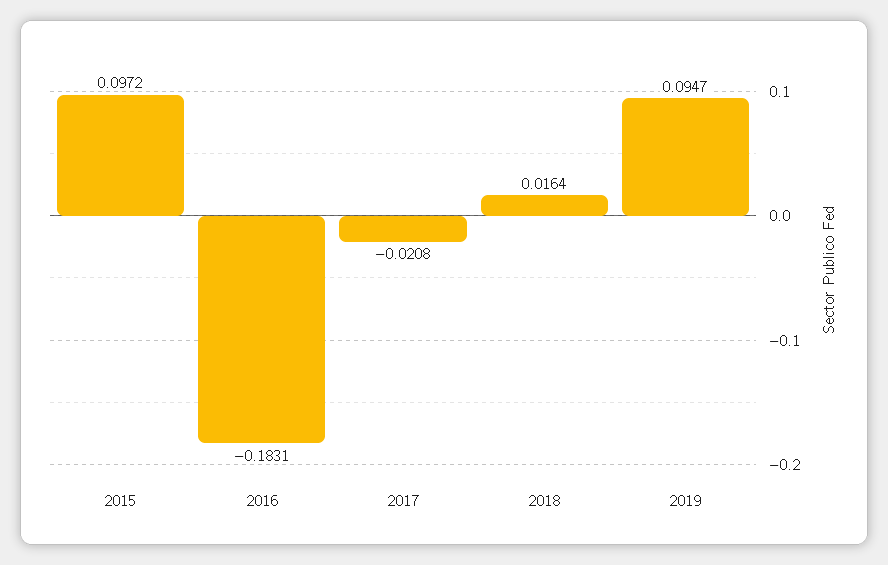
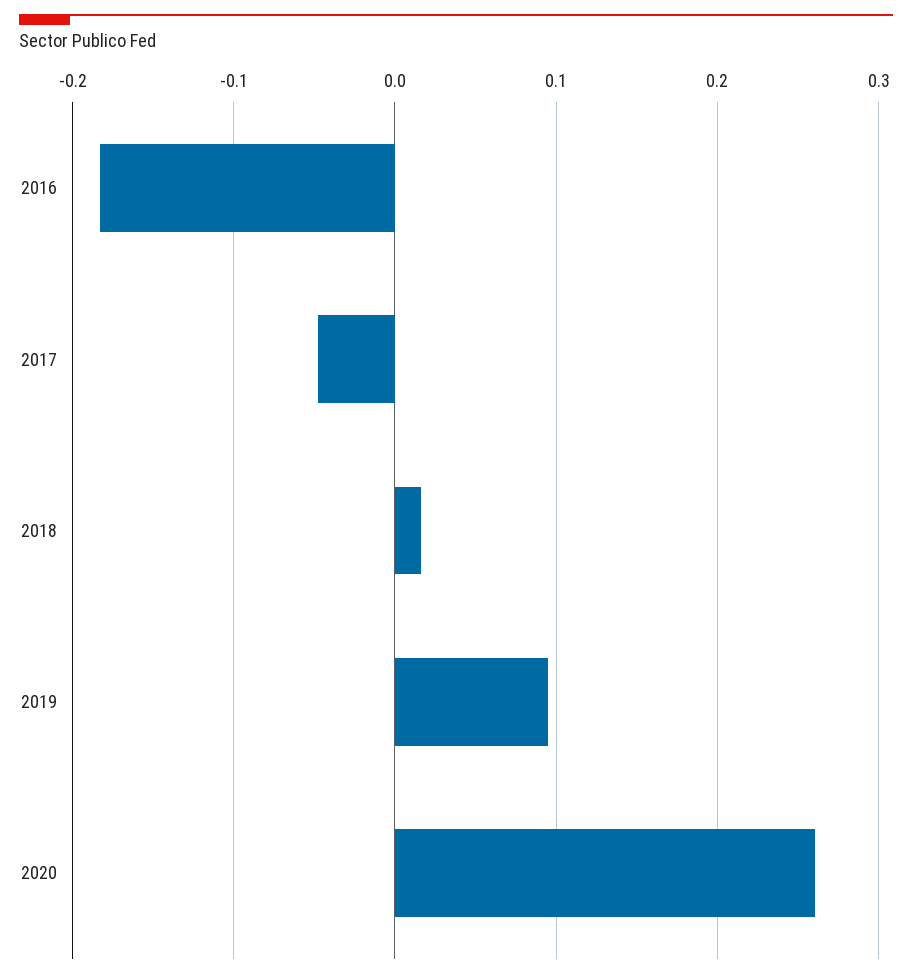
2015: 0.0972 -> none
2017: -0.0208 -> -0.05
2020: none -> 0.26

